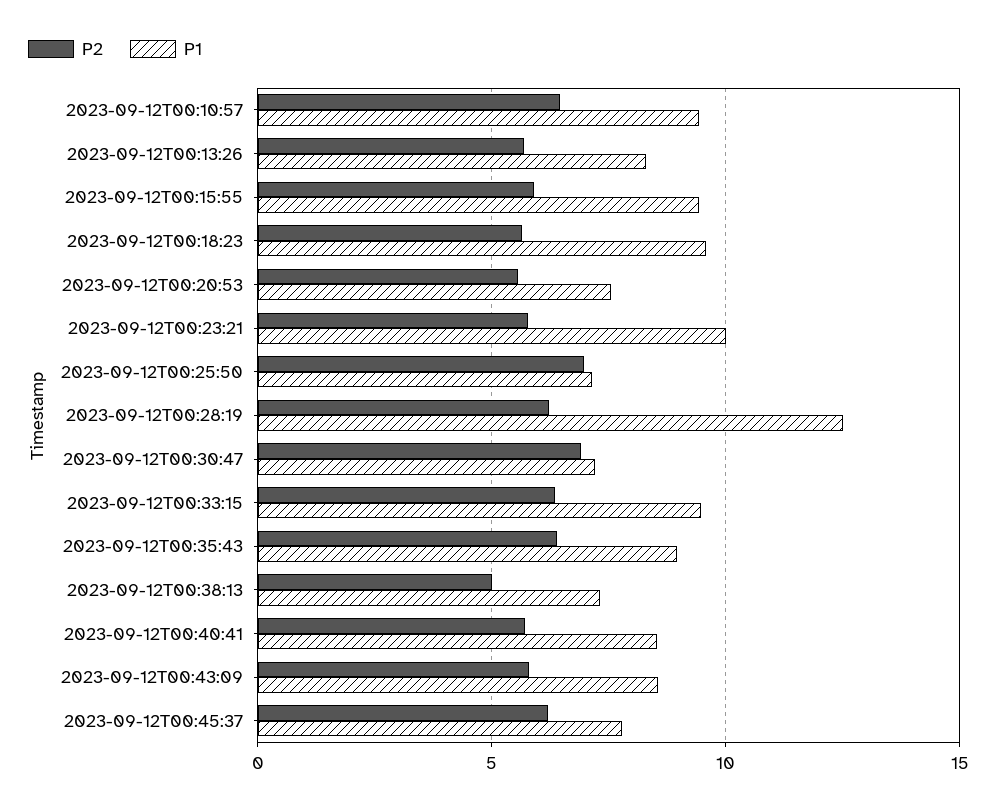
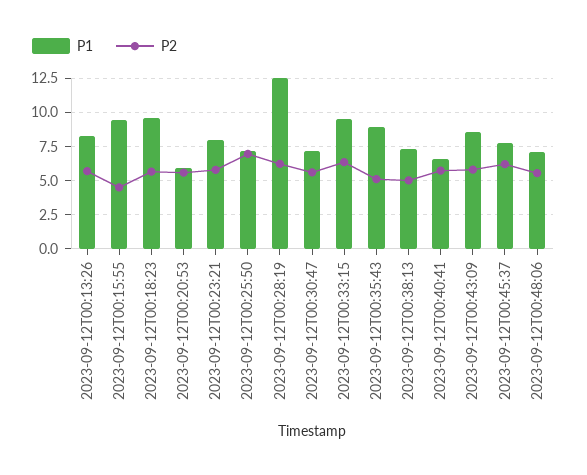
P2, 2023-09-12T00:10:57: 6.5 -> none
P1, 2023-09-12T00:10:57: 9.5 -> none
P2, 2023-09-12T00:15:55: 6 -> 4.5
P1, 2023-09-12T00:20:53: 7.5 -> 6
P1, 2023-09-12T00:23:21: 10 -> 8
P2, 2023-09-12T00:30:47: 7 -> 5.5
P2, 2023-09-12T00:35:43: 6.5 -> 5
P1, 2023-09-12T00:40:41: 8.5 -> 6.5
P1, 2023-09-12T00:48:06: none -> 7
P2, 2023-09-12T00:48:06: none -> 5.5

